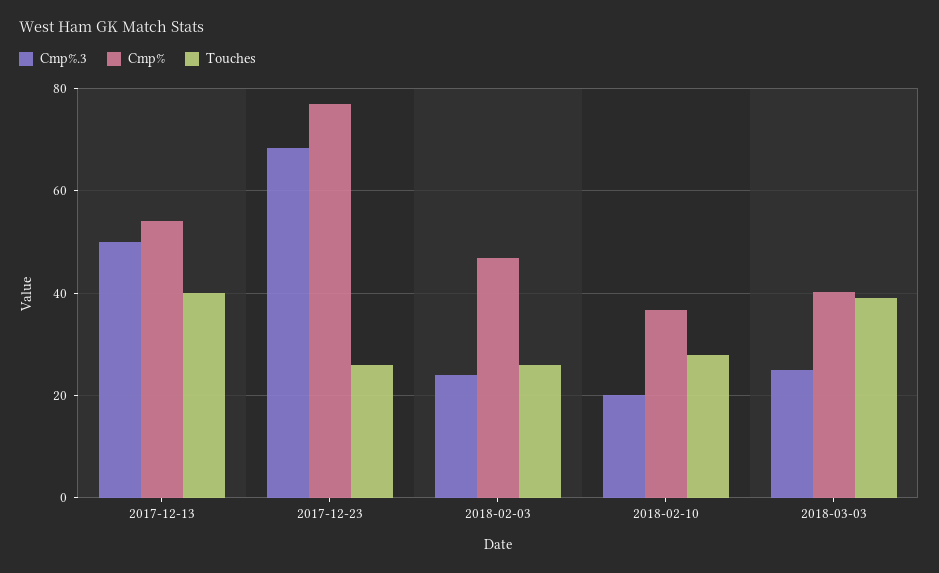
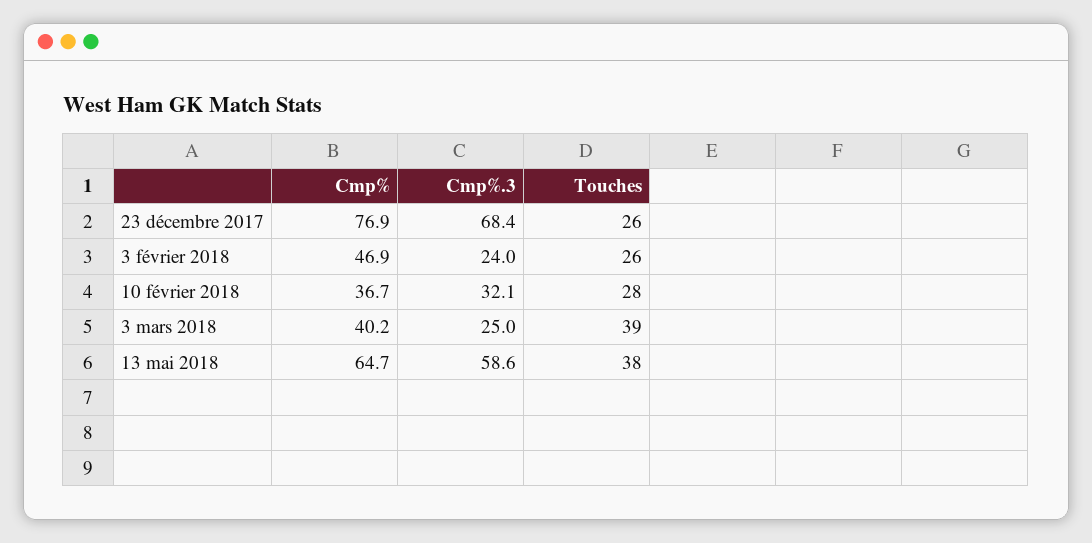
Cmp%.3, 2017-12-13: 50 -> none
Cmp%, 2017-12-13: 54 -> none
Touches, 2017-12-13: 40 -> none
Cmp%.3, 2018-02-10: 20 -> 32.1
Cmp%, 13 mai 2018: none -> 64.7
Cmp%.3, 13 mai 2018: none -> 58.6
Touches, 13 mai 2018: none -> 38

